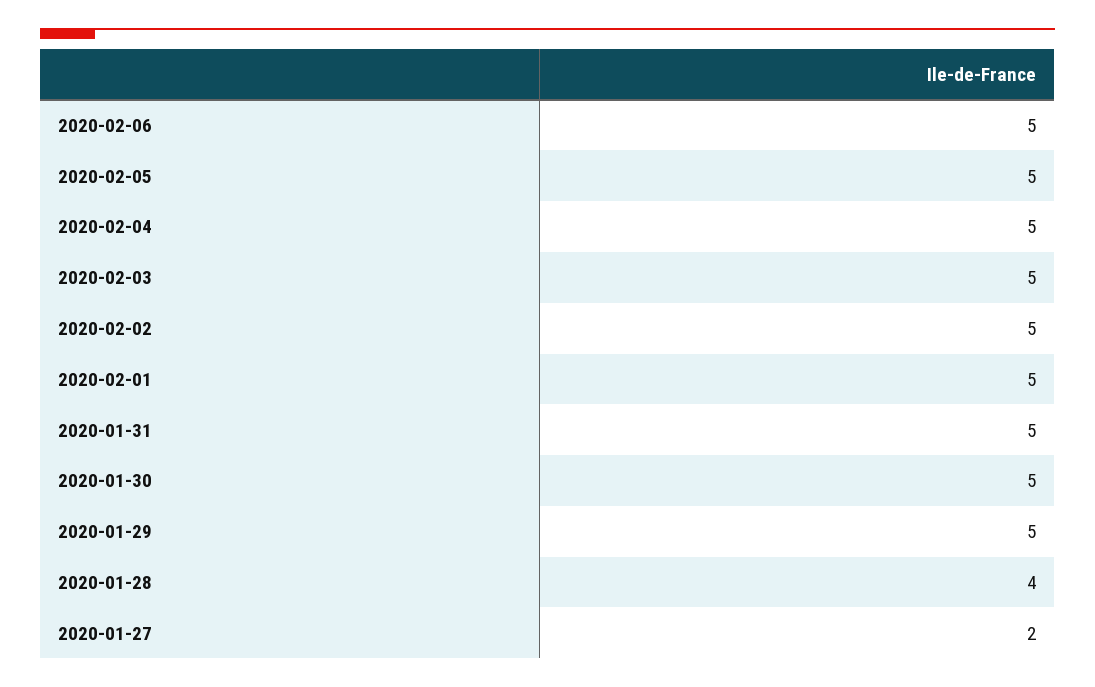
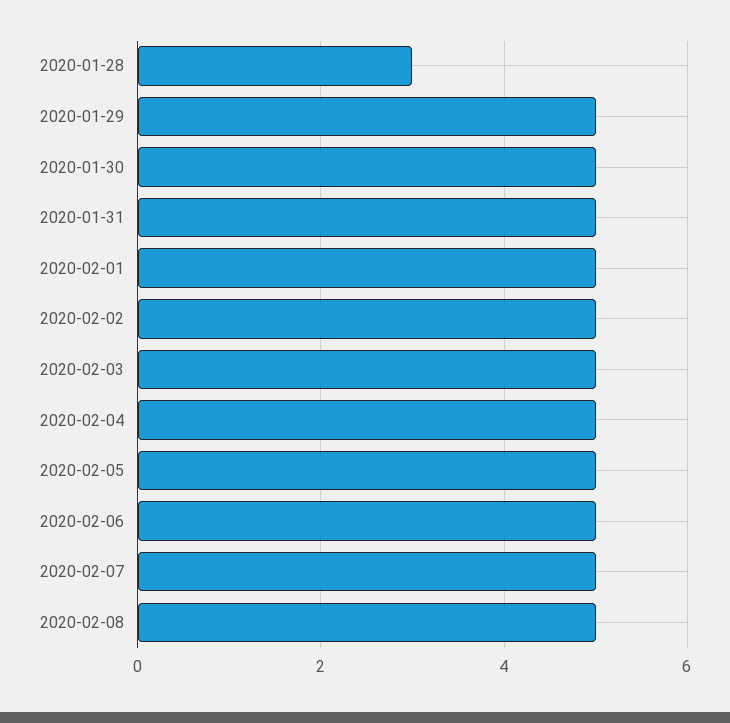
2020-01-28: 4 -> 3
2020-01-27: 2 -> none
2020-02-07: none -> 5
2020-02-08: none -> 5

